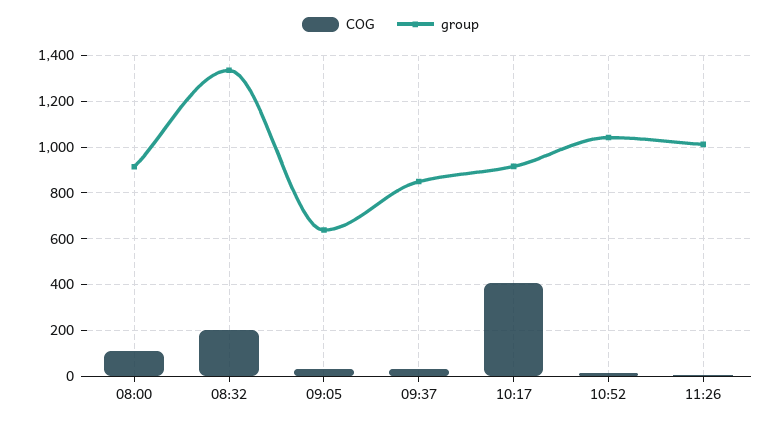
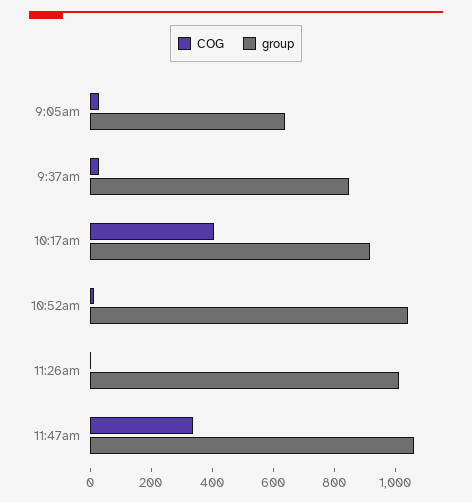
COG, 08:00: 100 -> none
group, 08:00: 900 -> none
COG, 08:32: 200 -> none
group, 08:32: 1350 -> none
COG, 11:47am: none -> 350
group, 11:47am: none -> 1050

